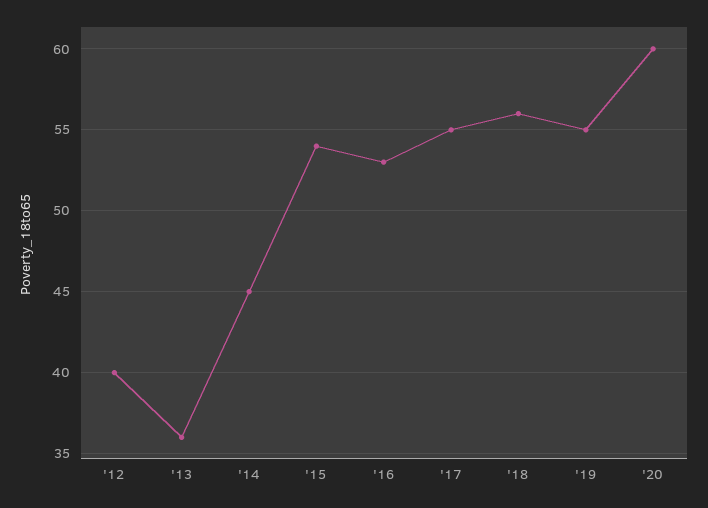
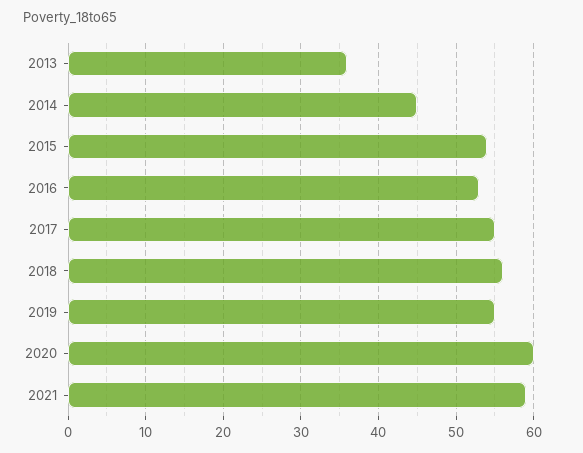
'12: 40 -> none
2021: none -> 59

